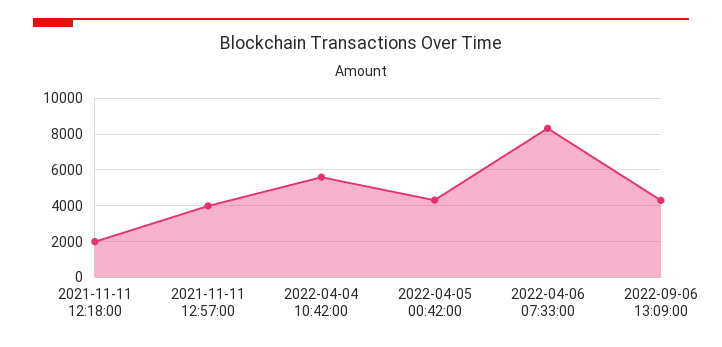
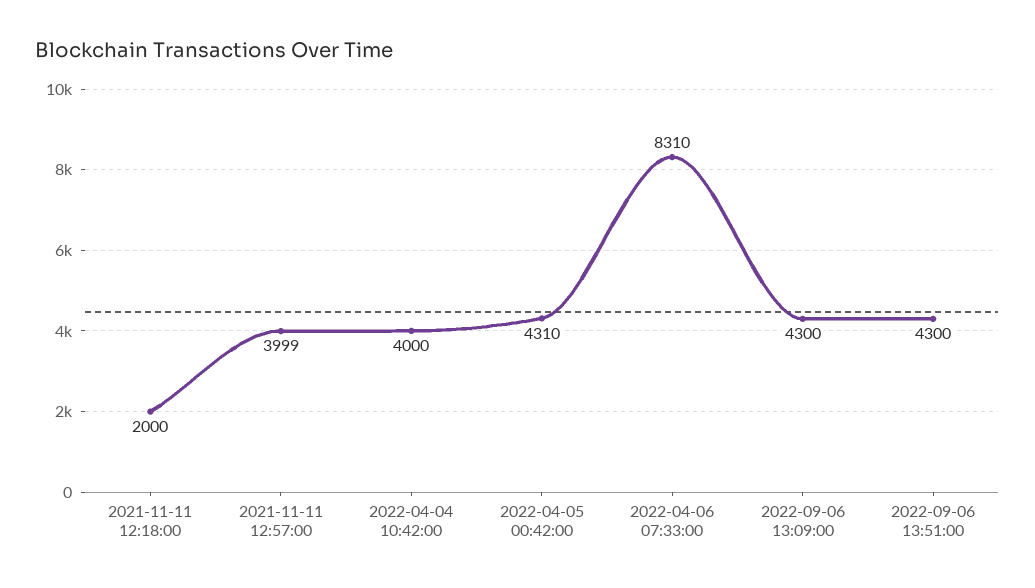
2022-04-04 10:42:00: 5500 -> 4000
2022-09-06 13:51:00: none -> 4300

